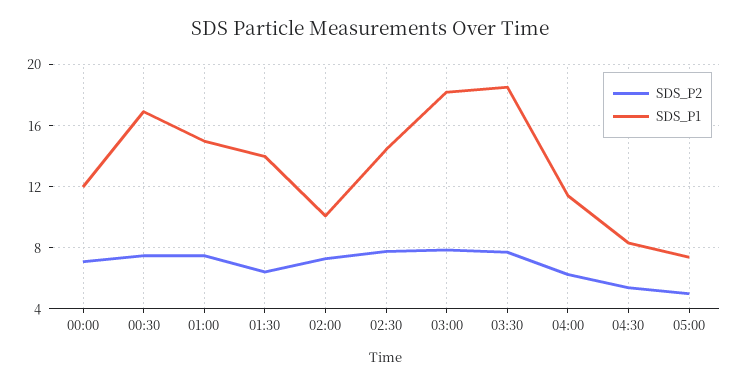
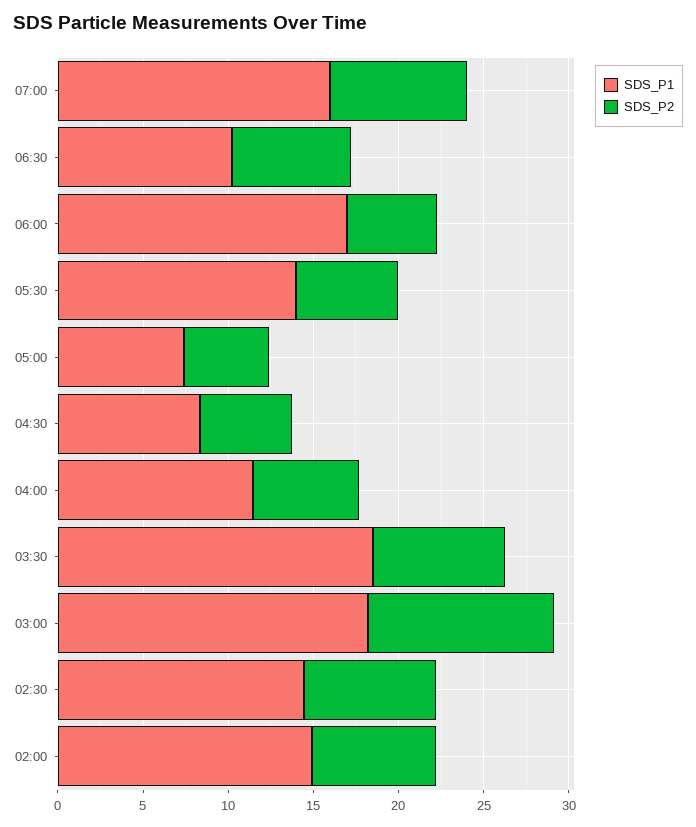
SDS_P2, 00:00: 7 -> none
SDS_P1, 00:00: 12 -> none
SDS_P2, 00:30: 7.5 -> none
SDS_P1, 00:30: 17 -> none
SDS_P2, 01:00: 7.5 -> none
SDS_P1, 01:00: 15 -> none
SDS_P2, 01:30: 6.5 -> none
SDS_P1, 01:30: 14 -> none
SDS_P1, 02:00: 10 -> 15
SDS_P2, 03:00: 8 -> 11
SDS_P1, 07:00: none -> 16
SDS_P2, 07:00: none -> 8
SDS_P1, 06:30: none -> 10
SDS_P2, 06:30: none -> 7
SDS_P1, 06:00: none -> 17
SDS_P2, 06:00: none -> 5
SDS_P1, 05:30: none -> 14
SDS_P2, 05:30: none -> 6

